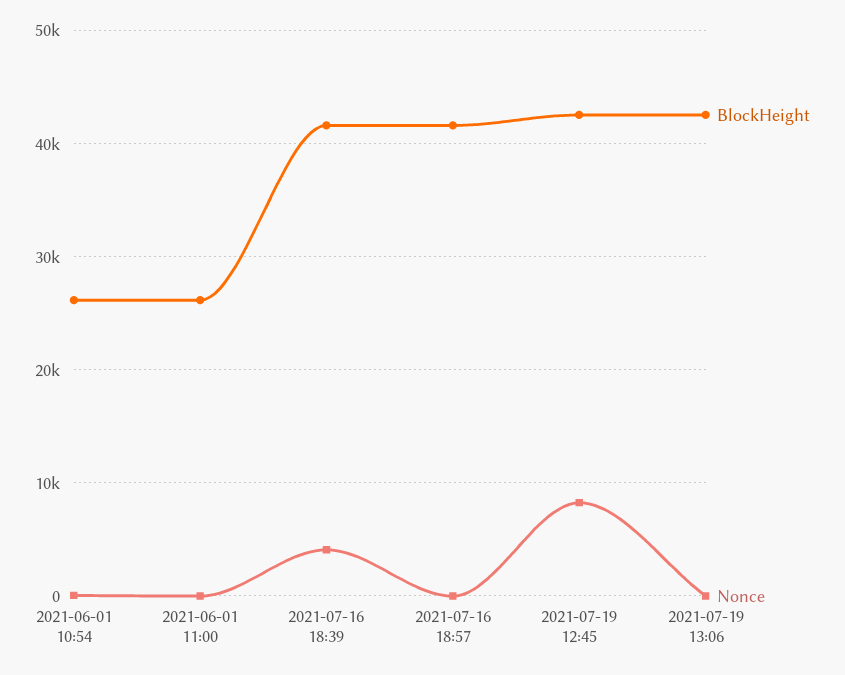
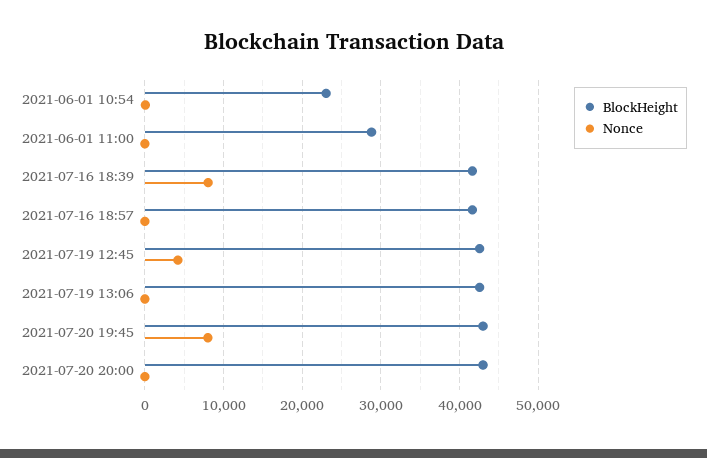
BlockHeight, 2021-06-01 10:54: 26000 -> 23000
BlockHeight, 2021-06-01 11:00: 26000 -> 29000
Nonce, 2021-07-16 18:39: 4000 -> 8000
Nonce, 2021-07-19 12:45: 8000 -> 4000
BlockHeight, 2021-07-20 19:45: none -> 43000
Nonce, 2021-07-20 19:45: none -> 8000
BlockHeight, 2021-07-20 20:00: none -> 43000
Nonce, 2021-07-20 20:00: none -> 0

